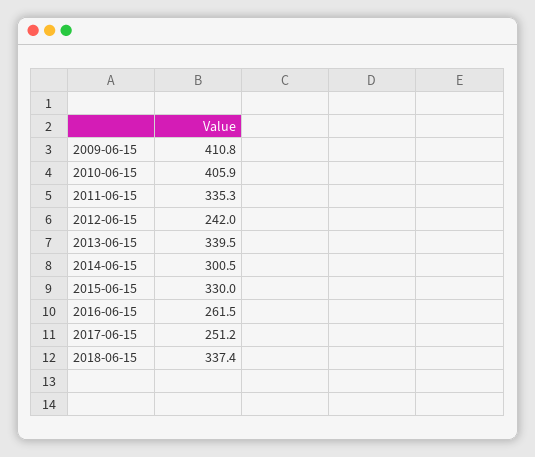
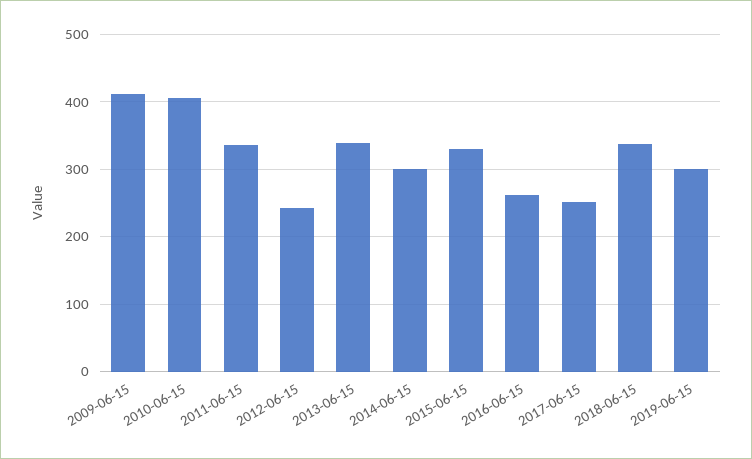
2019-06-15: none -> 300

